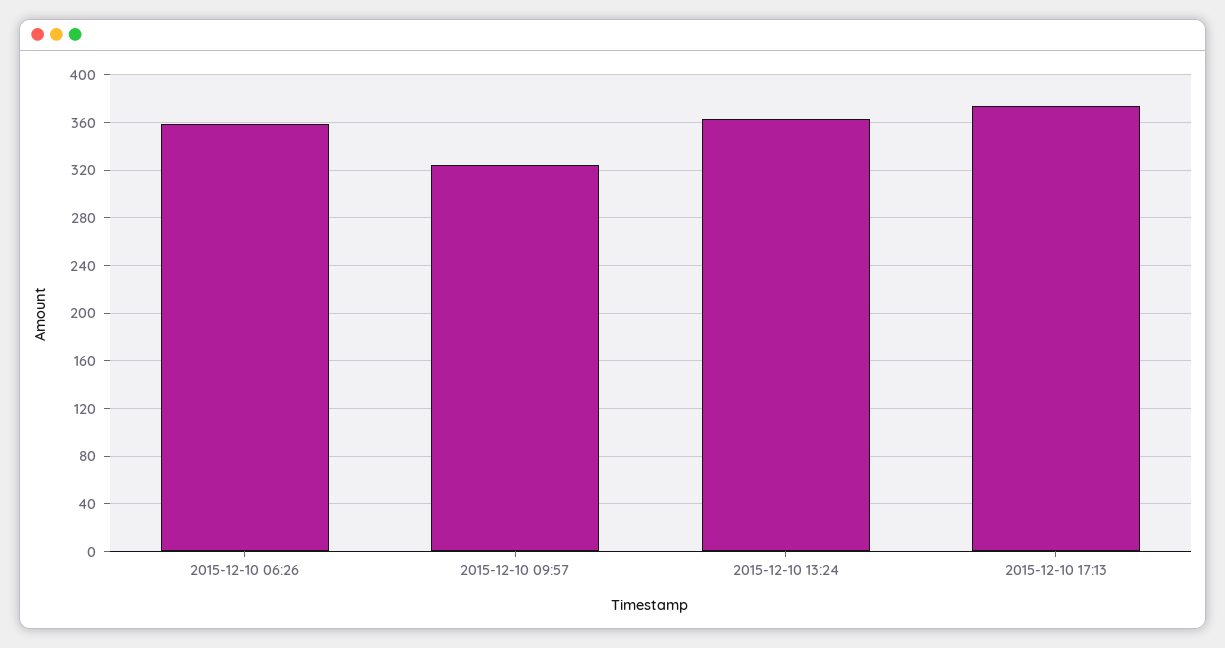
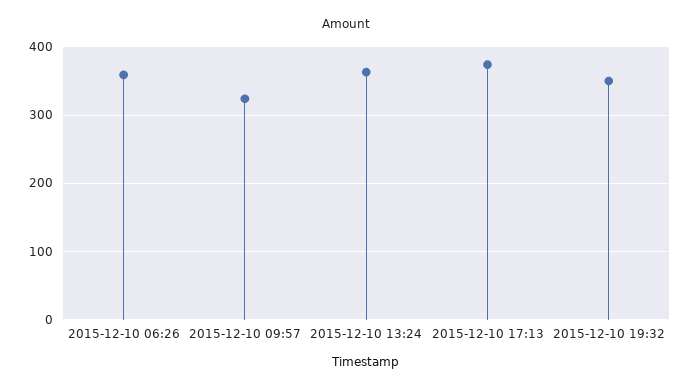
2015-12-10 19:32: none -> 350

